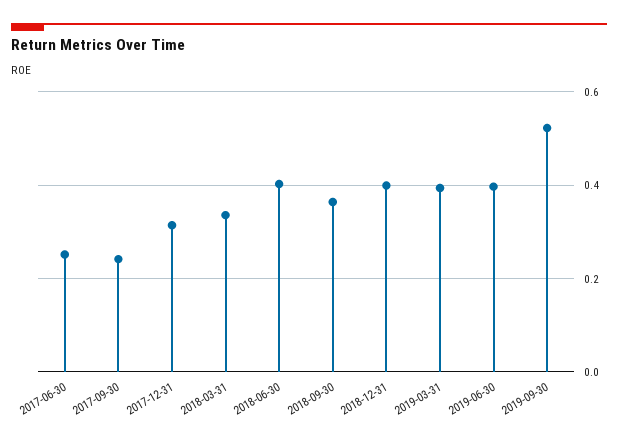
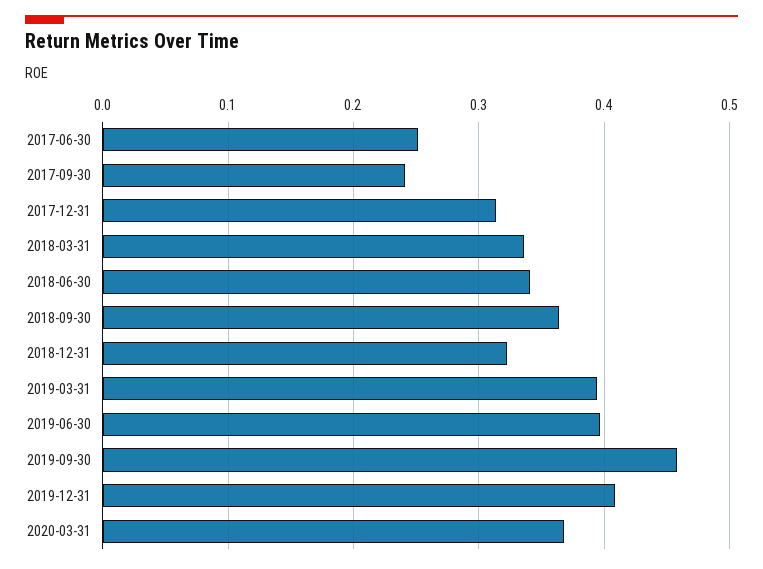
2018-06-30: 0.4 -> 0.34
2018-12-31: 0.4 -> 0.32
2019-09-30: 0.52 -> 0.46
2019-12-31: none -> 0.41
2020-03-31: none -> 0.37

